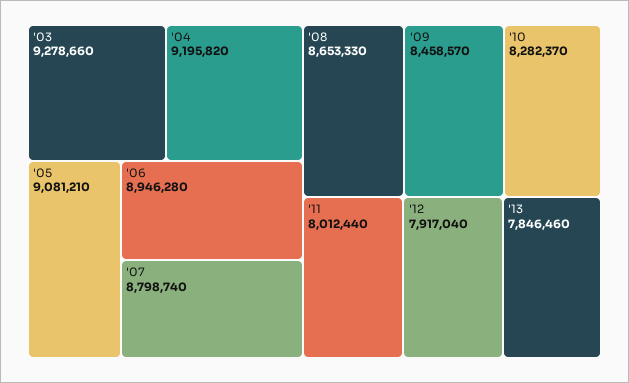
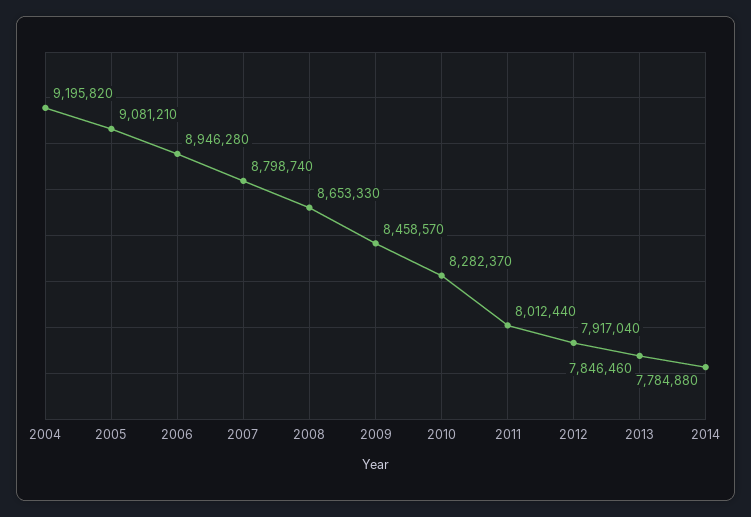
'03: 9278660 -> none
2014: none -> 7784880

